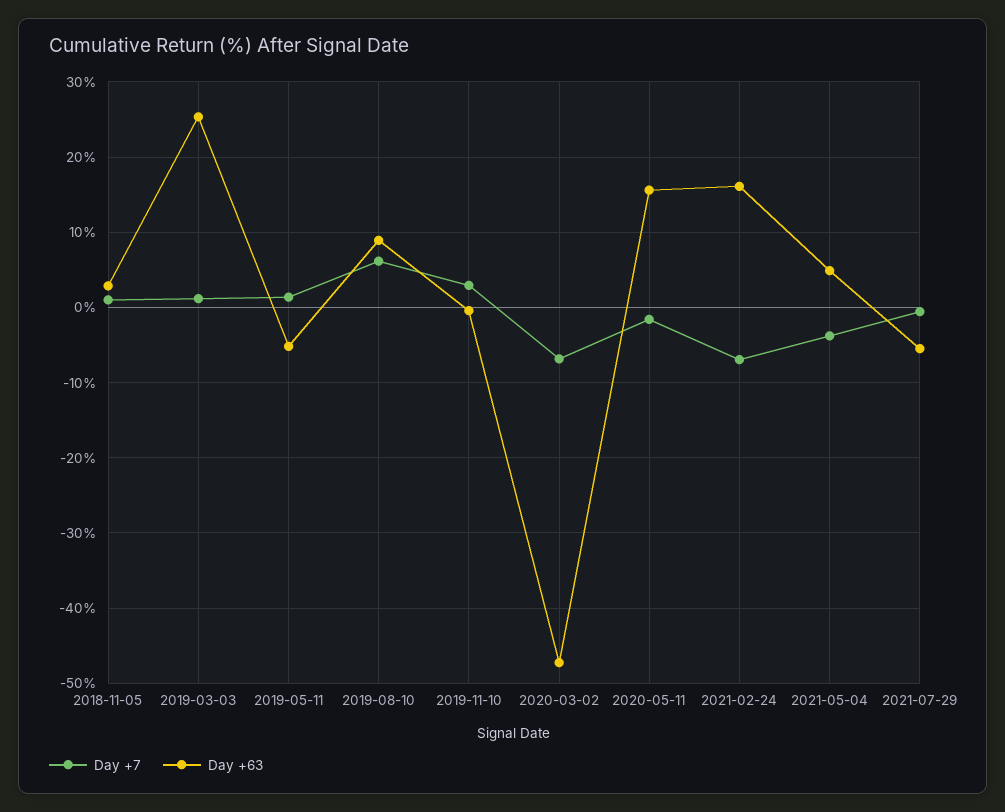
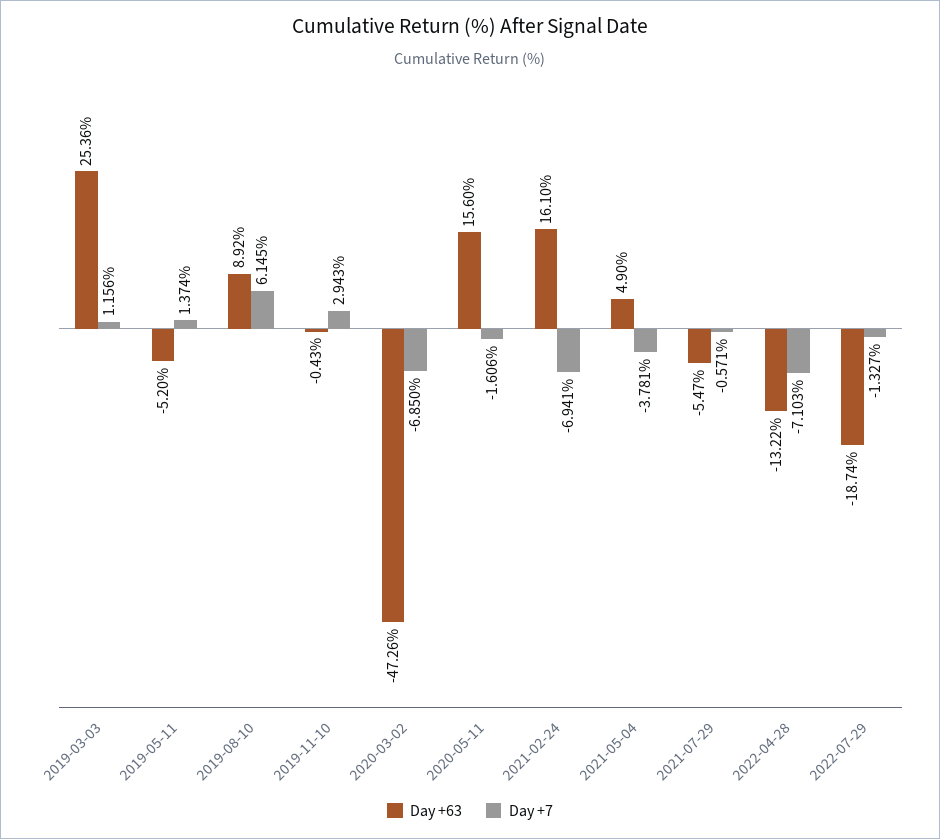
Day +7, 2018-11-05: 1 -> none
Day +63, 2018-11-05: 3 -> none
Day +63, 2022-04-28: none -> -13.22
Day +7, 2022-04-28: none -> -7.103
Day +63, 2022-07-29: none -> -18.74
Day +7, 2022-07-29: none -> -1.327

